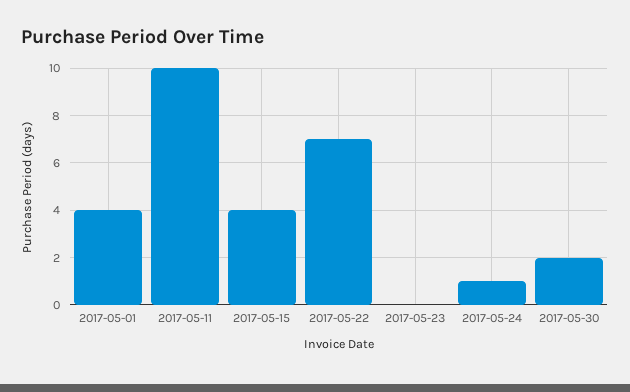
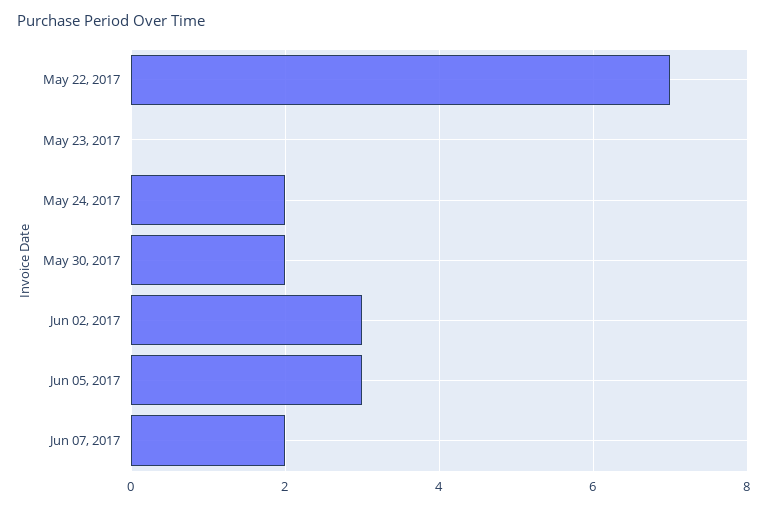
2017-05-01: 4 -> none
2017-05-11: 10 -> none
2017-05-15: 4 -> none
2017-05-24: 1 -> 2
Jun 02, 2017: none -> 3
Jun 05, 2017: none -> 3
Jun 07, 2017: none -> 2

